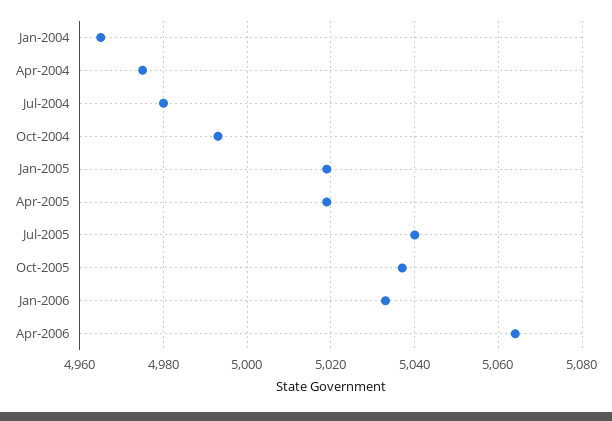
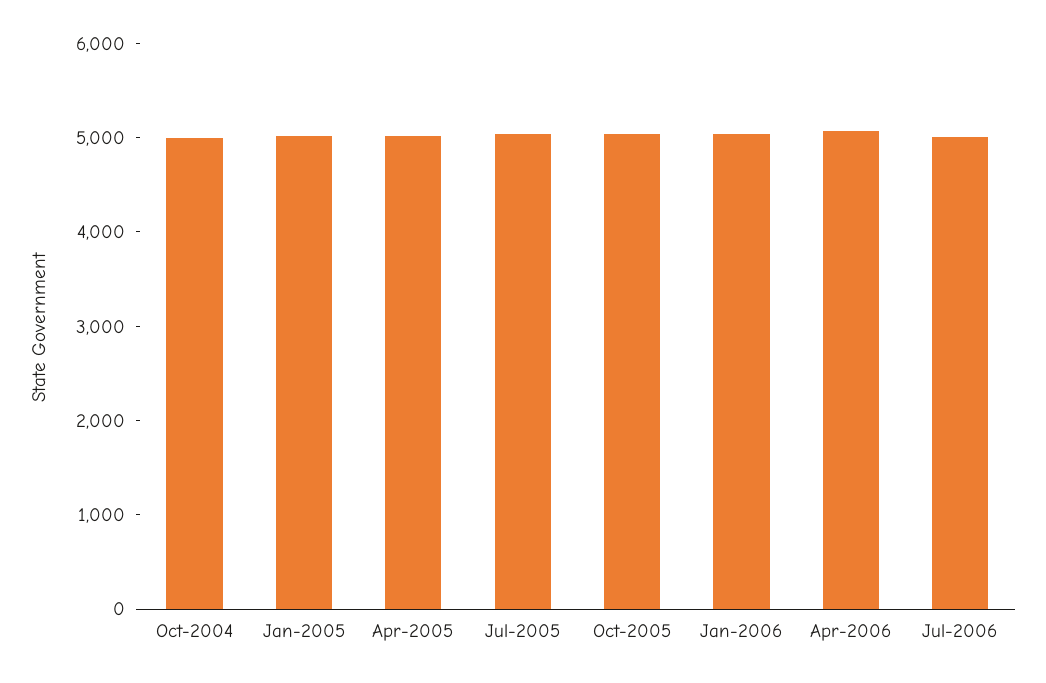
Jan-2004: 4965 -> none
Apr-2004: 4975 -> none
Jul-2004: 4980 -> none
Jul-2006: none -> 5000

